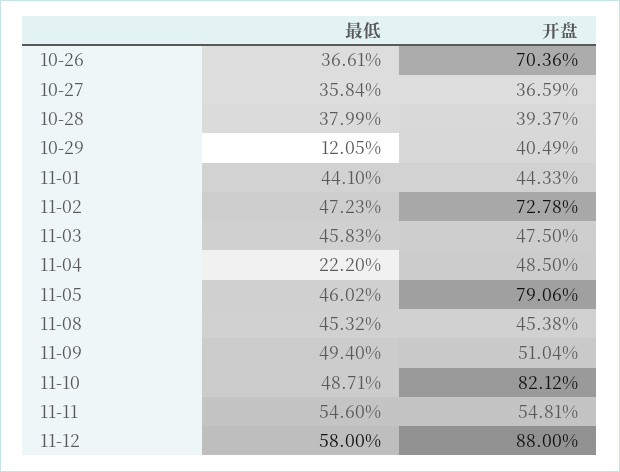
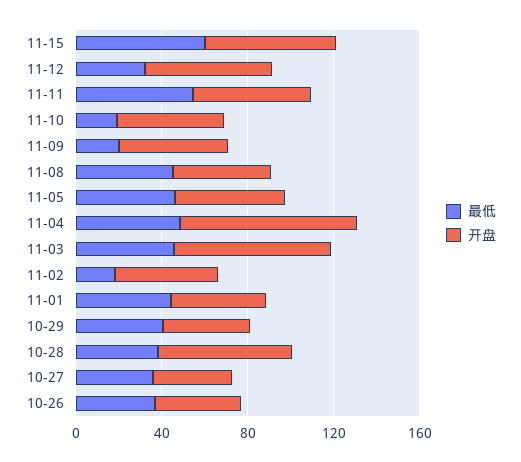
开盘, 10-26: 70.36 -> 40
开盘, 10-28: 39.37 -> 60
最低, 10-29: 12.05 -> 40
最低, 11-02: 47.23 -> 20
开盘, 11-02: 72.78 -> 50
开盘, 11-03: 47.5 -> 70
最低, 11-04: 22.2 -> 50
开盘, 11-04: 48.5 -> 80
开盘, 11-05: 79.06 -> 50
最低, 11-09: 49.4 -> 20
最低, 11-10: 48.71 -> 20
开盘, 11-10: 82.12 -> 50
最低, 11-12: 58 -> 30
开盘, 11-12: 88 -> 60
最低, 11-15: none -> 60
开盘, 11-15: none -> 60

